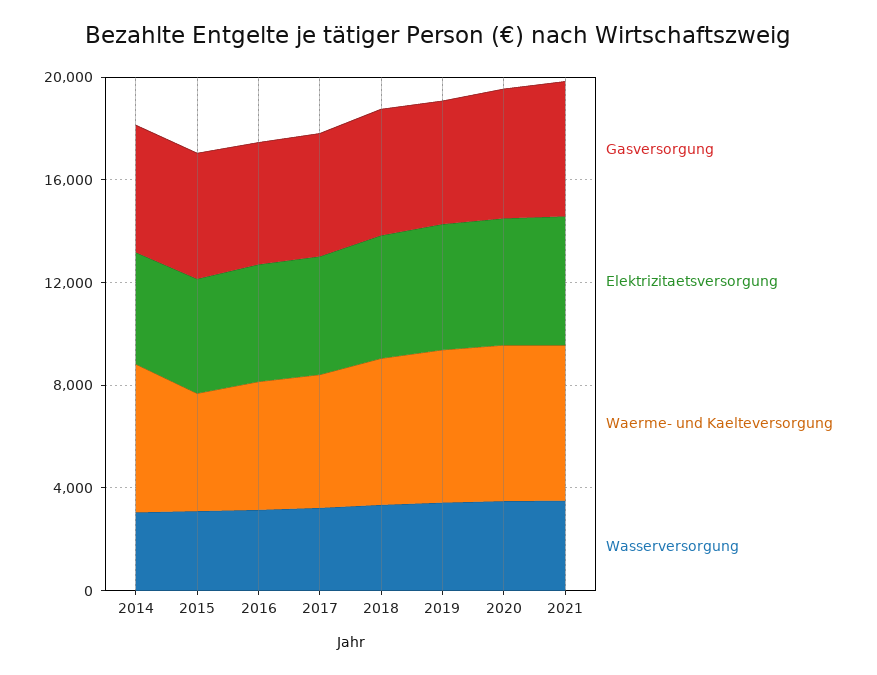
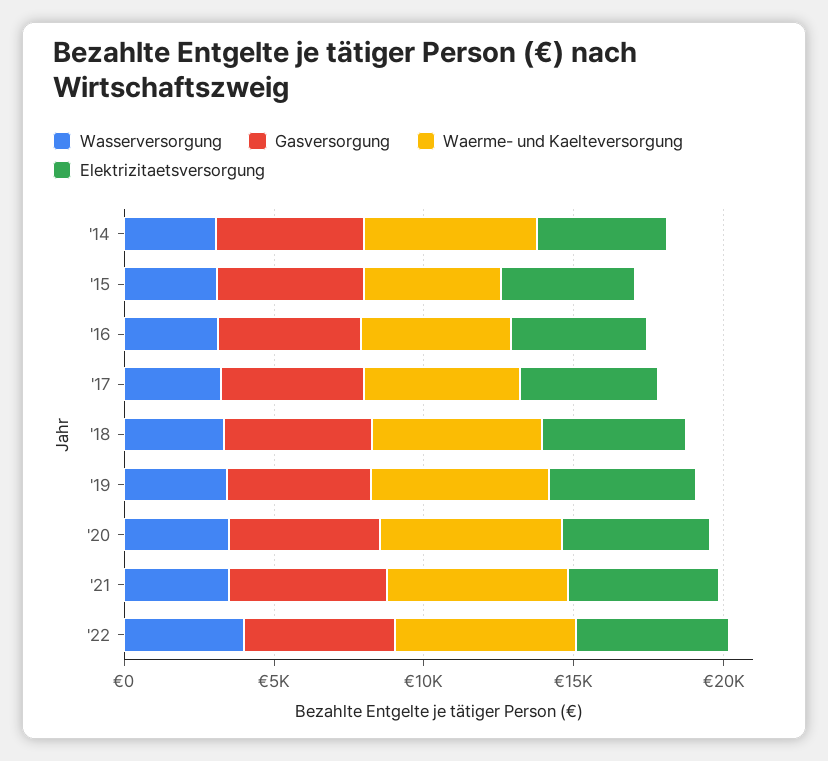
Wasserversorgung, '22: none -> 4000
Gasversorgung, '22: none -> 5000
Waerme- und Kaelteversorgung, '22: none -> 6000
Elektrizitaetsversorgung, '22: none -> 5000

